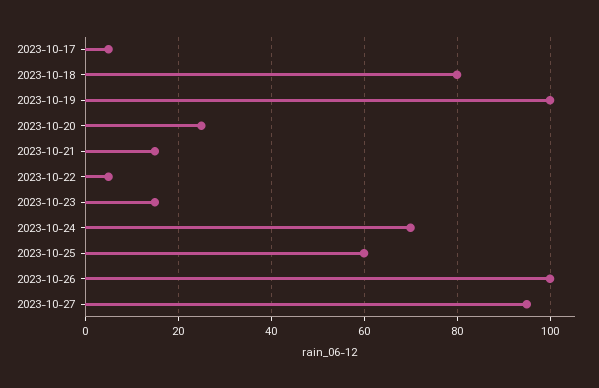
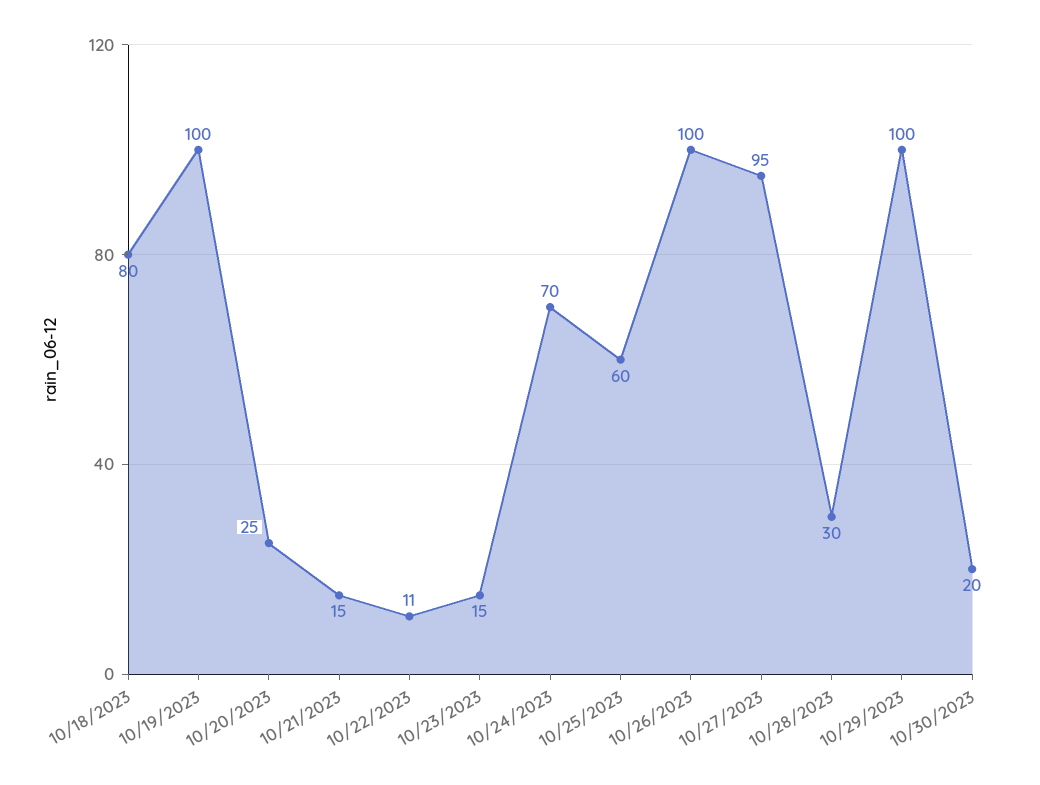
2023-10-17: 5 -> none
2023-10-22: 5 -> 11
10/28/2023: none -> 30
10/29/2023: none -> 100
10/30/2023: none -> 20

